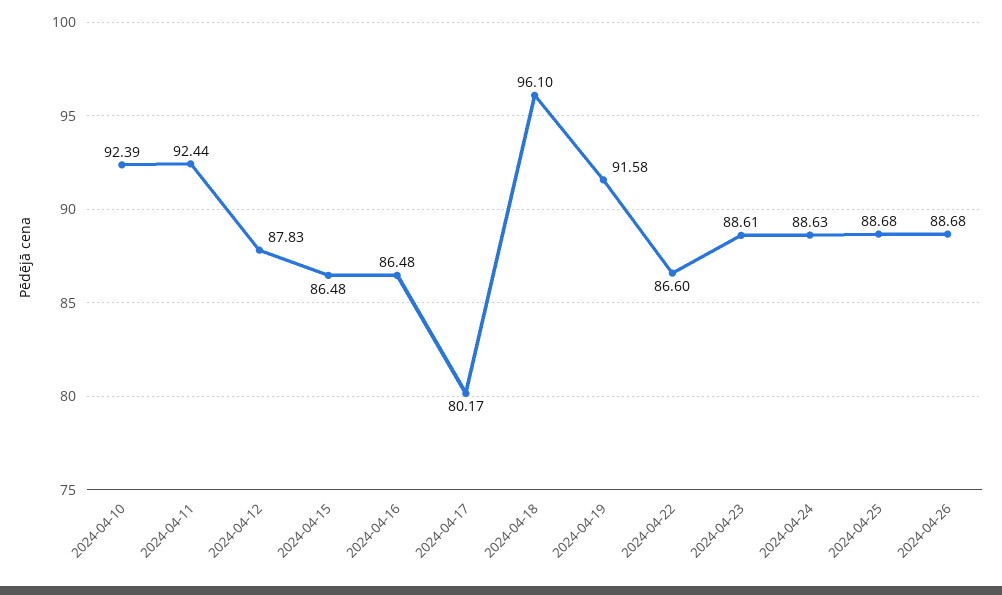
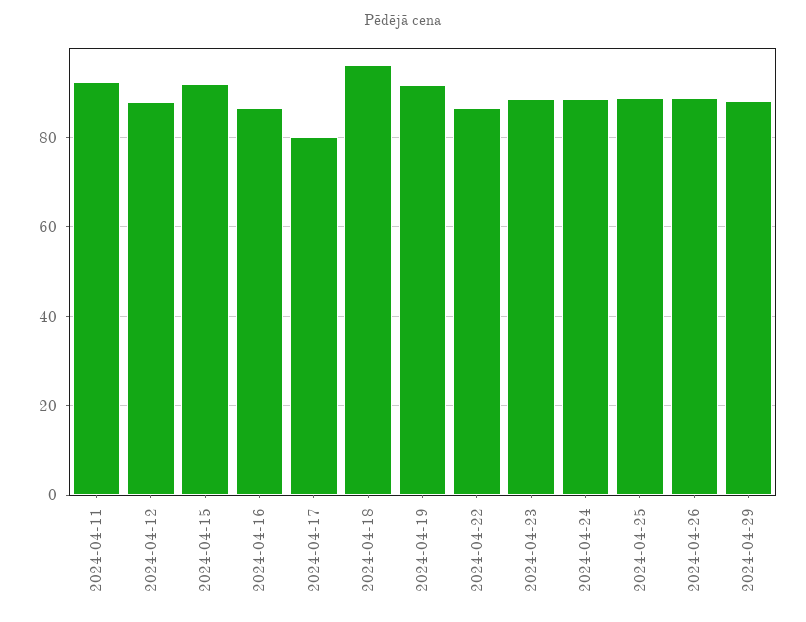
2024-04-10: 92.39 -> none
2024-04-15: 86.48 -> 92
2024-04-29: none -> 88

